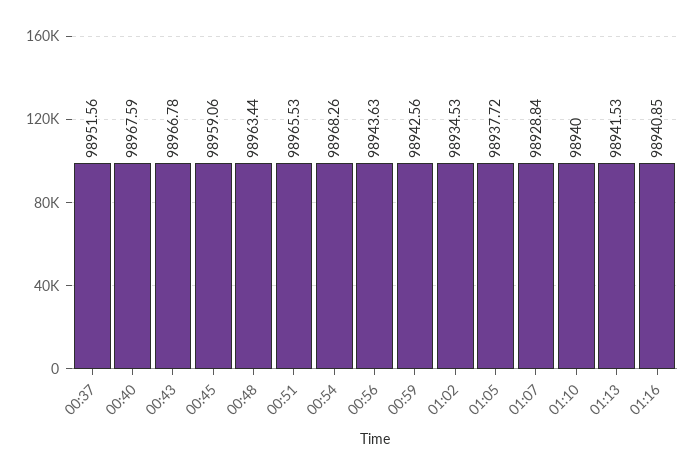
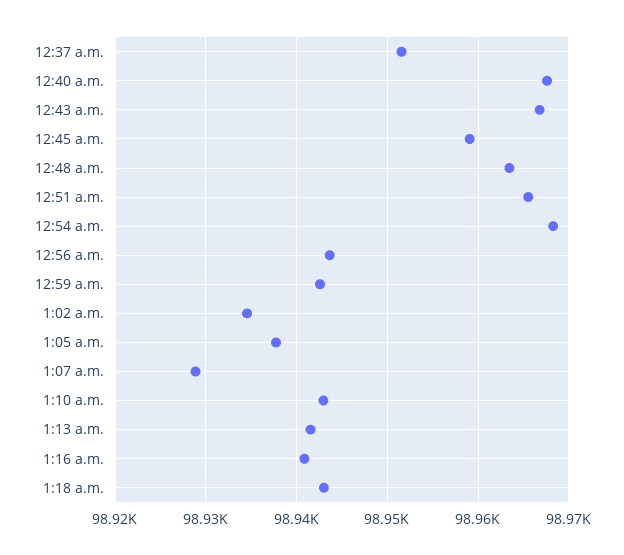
01:10: 98940 -> 98943
1:18 a.m.: none -> 98943

